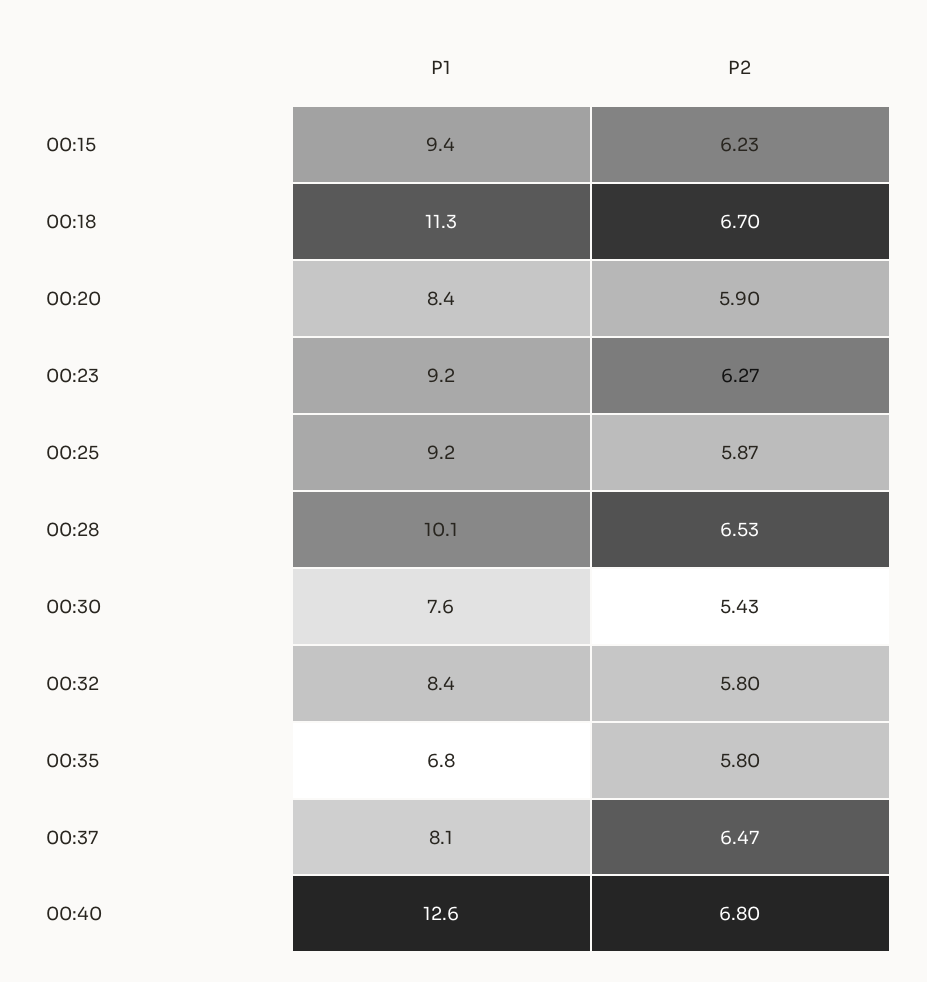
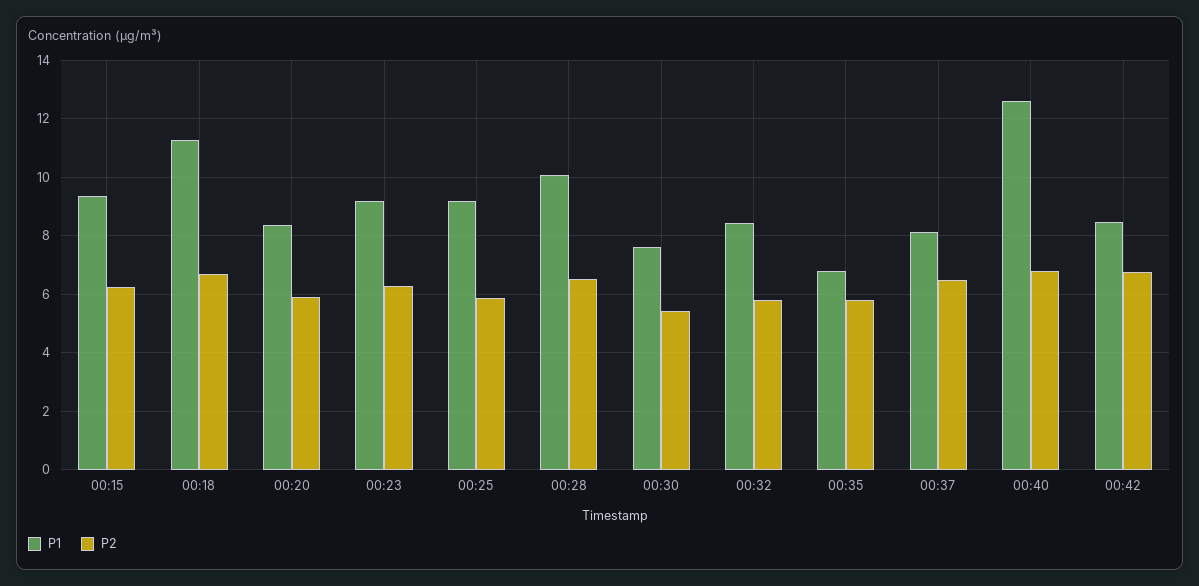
P1, 00:42: none -> 8.5
P2, 00:42: none -> 6.75

